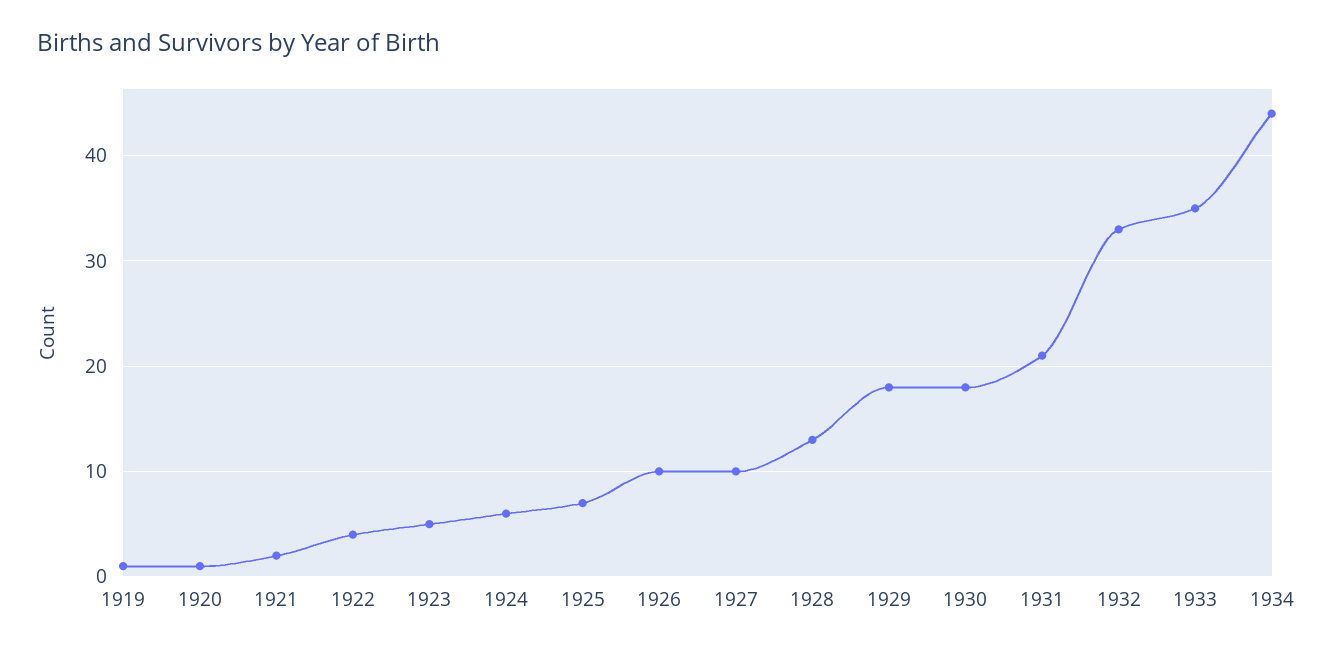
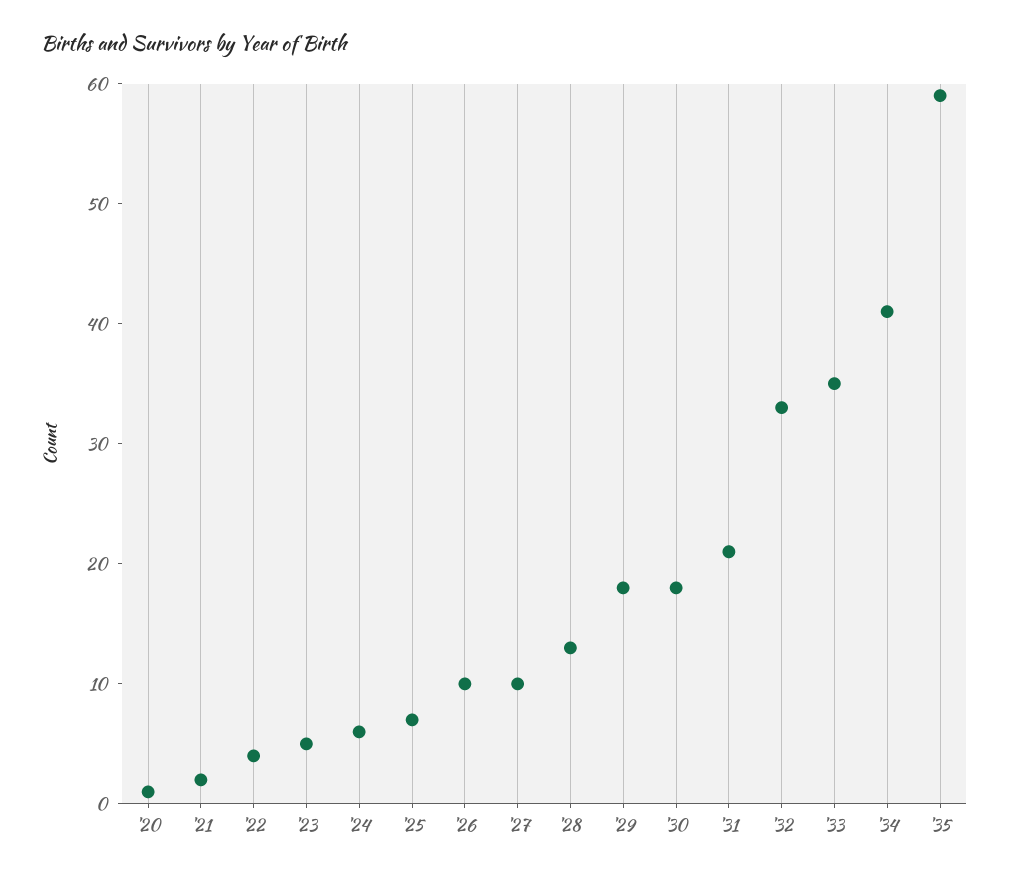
1919: 1 -> none
1934: 44 -> 41
'35: none -> 59

